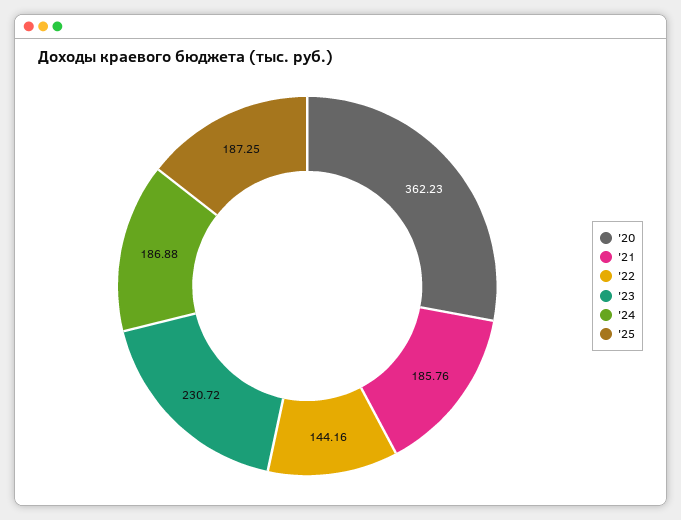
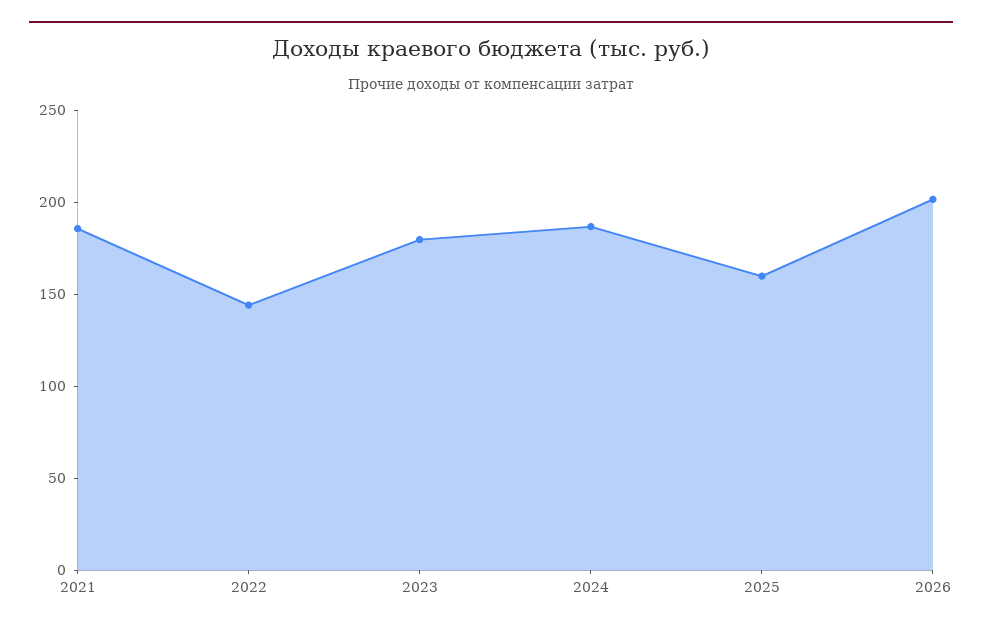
'20: 362.23 -> none
'23: 230.72 -> 180
'25: 187.25 -> 160
2026: none -> 200

